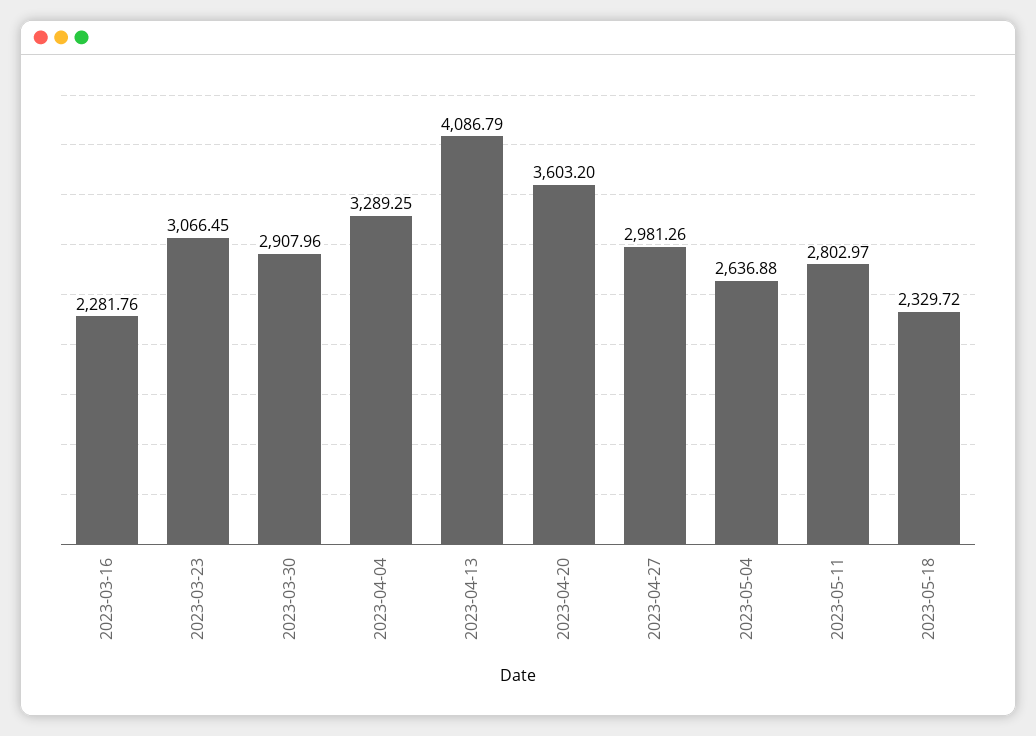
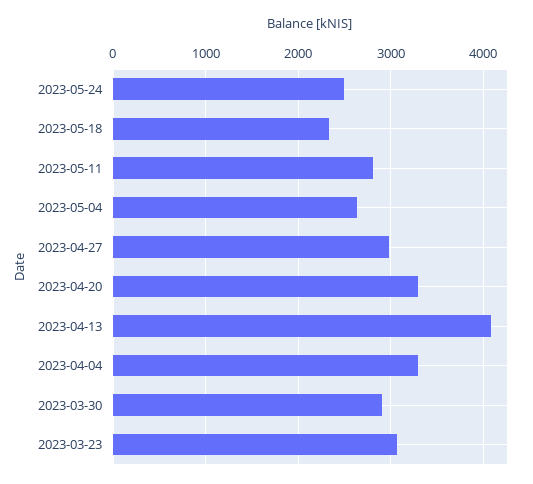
2023-03-16: 2281.76 -> none
2023-04-20: 3603.2 -> 3300
2023-05-24: none -> 2500

